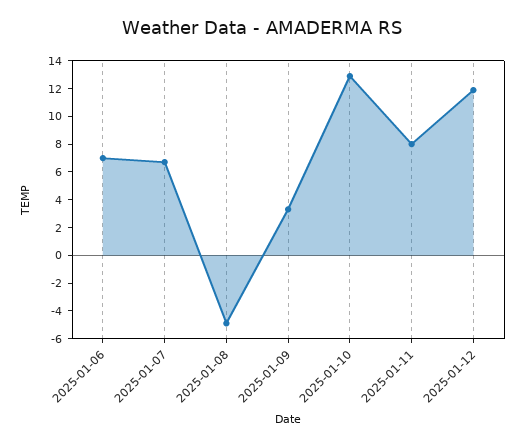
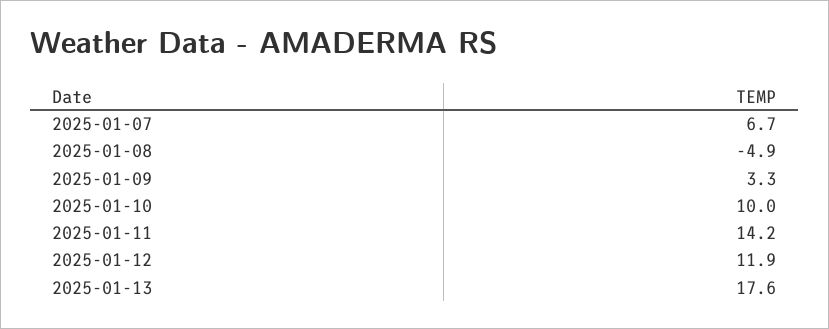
2025-01-06: 7 -> none
2025-01-10: 13 -> 10
2025-01-11: 8 -> 14.2
2025-01-13: none -> 17.6

